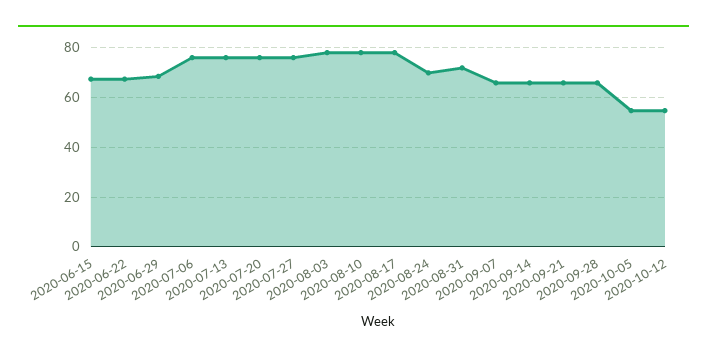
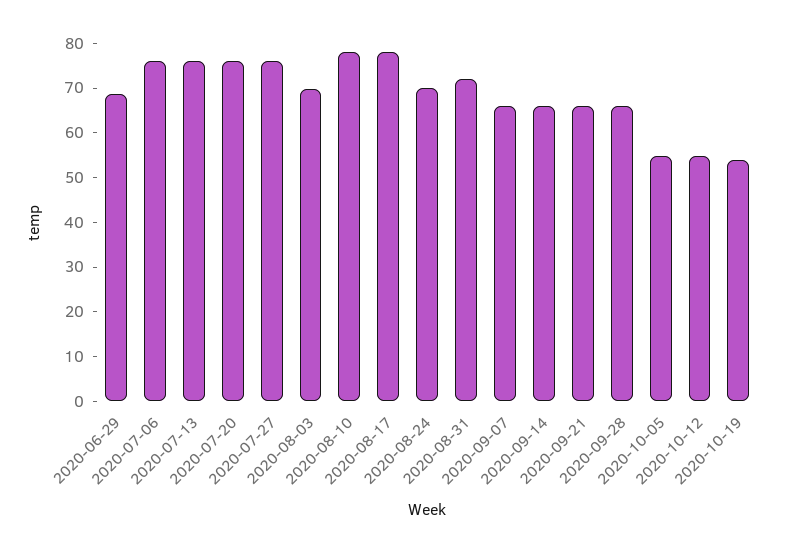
2020-06-15: 67.5 -> none
2020-06-22: 67.5 -> none
2020-08-03: 77.5 -> 70
2020-10-19: none -> 54

